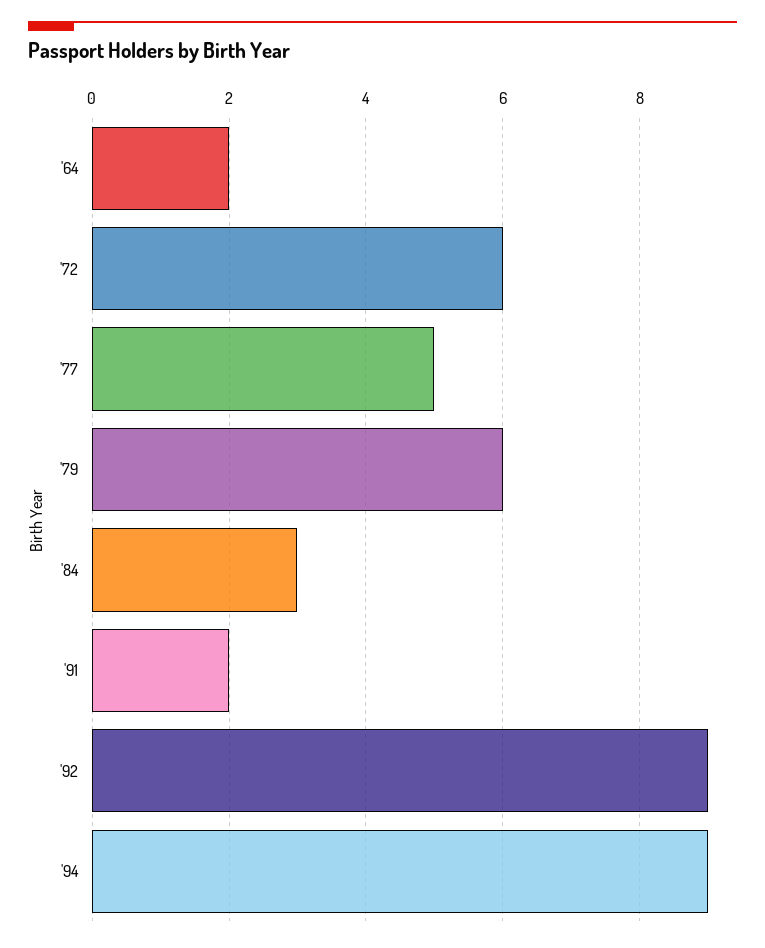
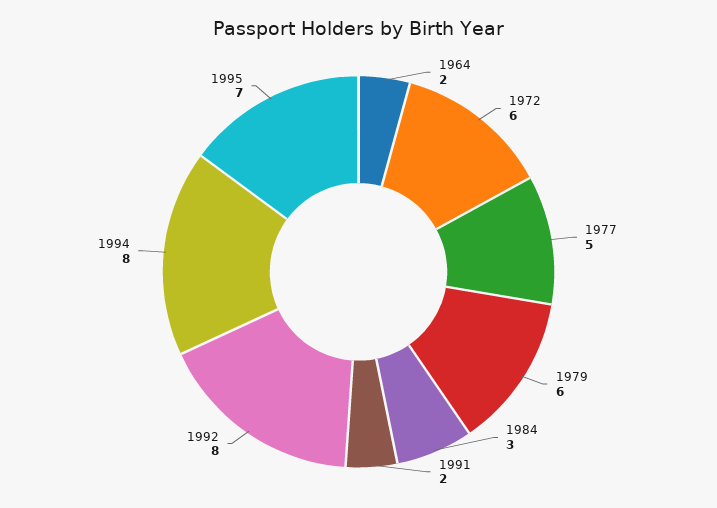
'92: 9 -> 8
'94: 9 -> 8
1995: none -> 7

